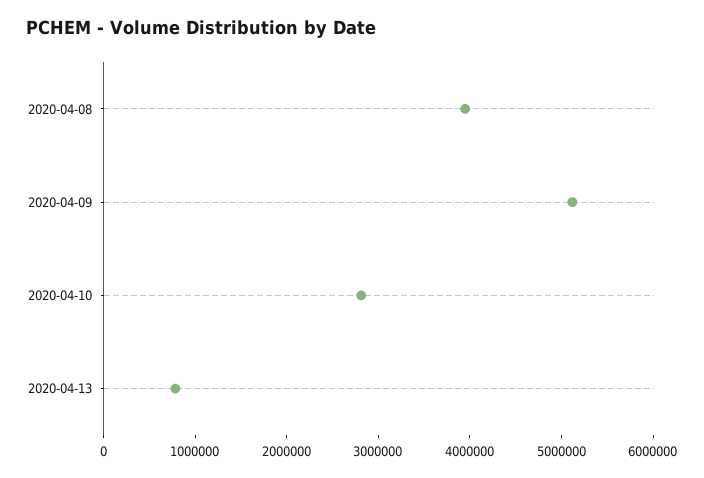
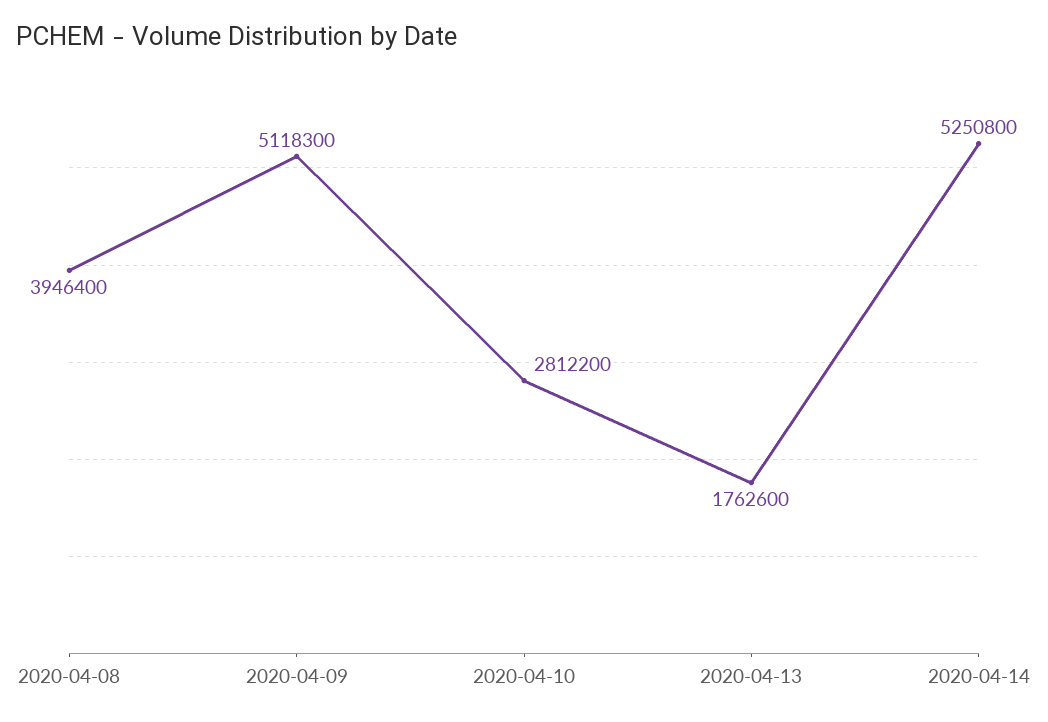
2020-04-13: 800000 -> 1762600
2020-04-14: none -> 5250800

